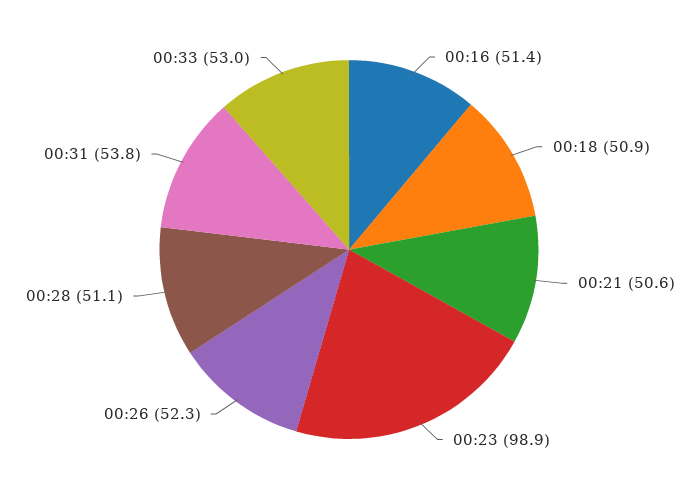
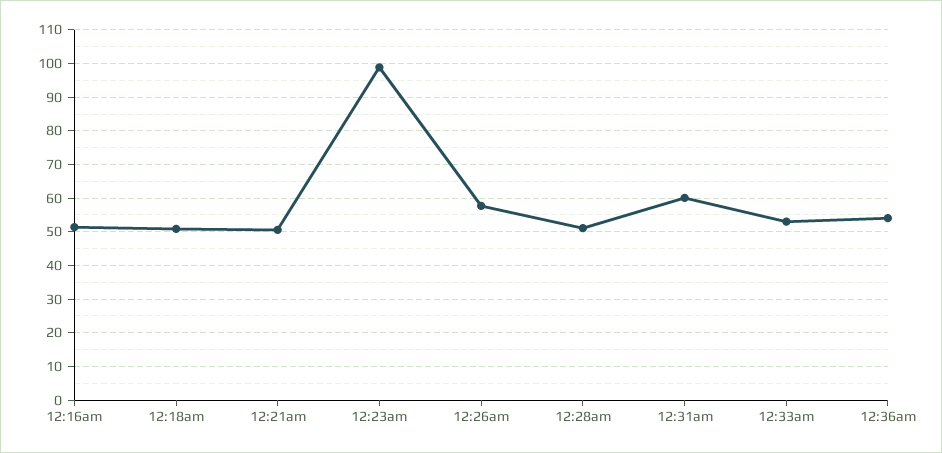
00:26: 52.3 -> 58
00:31: 53.8 -> 60
12:36am: none -> 54

